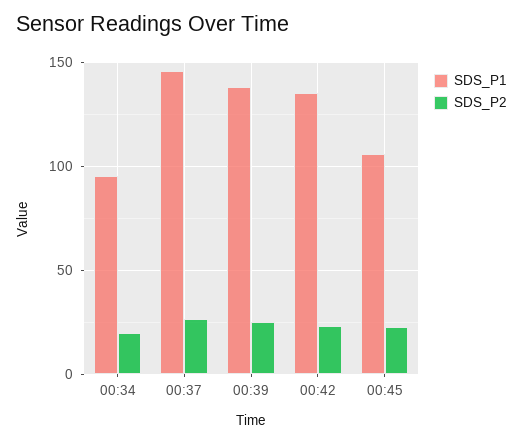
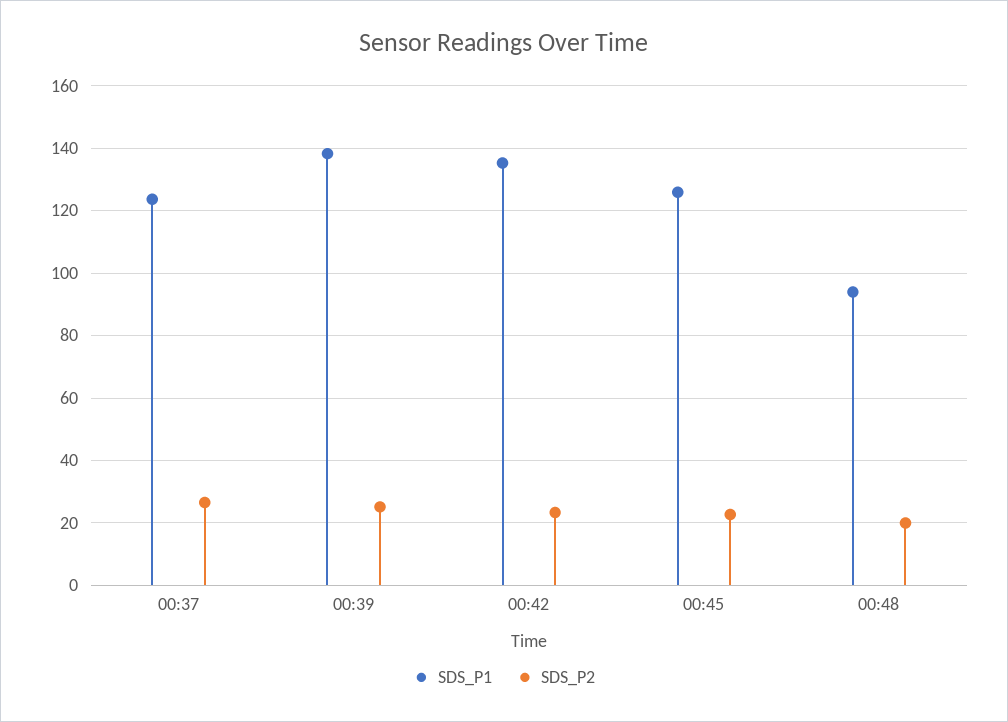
SDS_P1, 00:34: 95 -> none
SDS_P2, 00:34: 20 -> none
SDS_P1, 00:37: 145 -> 124
SDS_P1, 00:45: 105 -> 126
SDS_P1, 00:48: none -> 94
SDS_P2, 00:48: none -> 20

